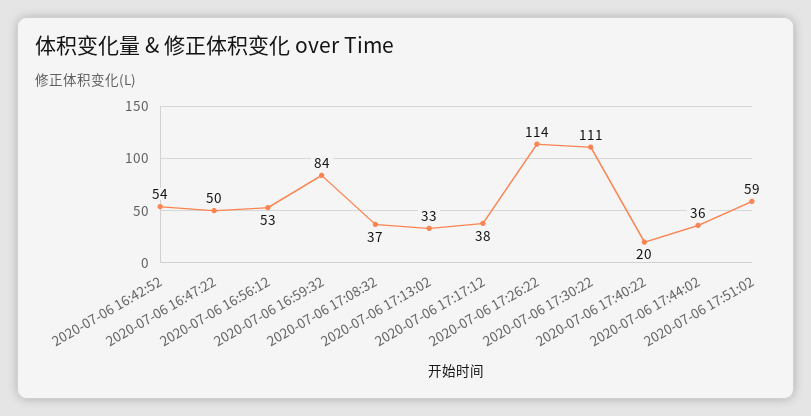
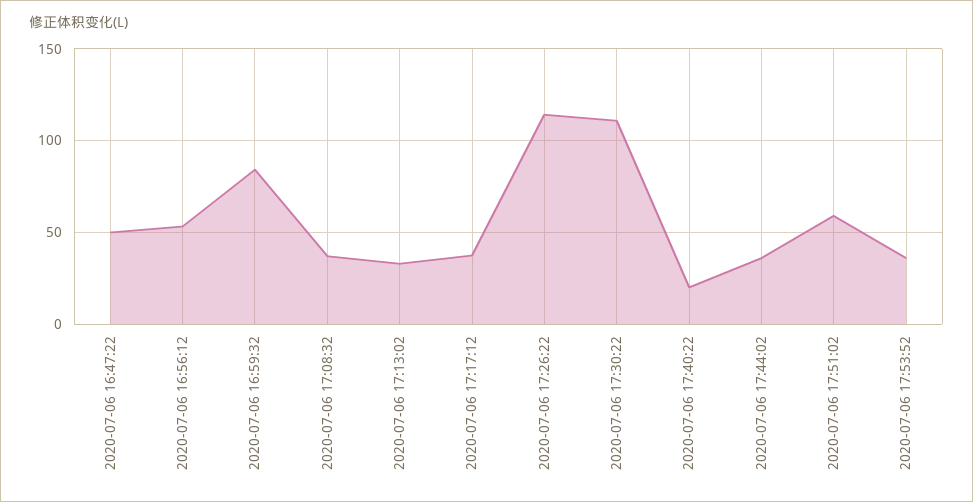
2020-07-06 16:42:52: 54 -> none
2020-07-06 17:53:52: none -> 35

